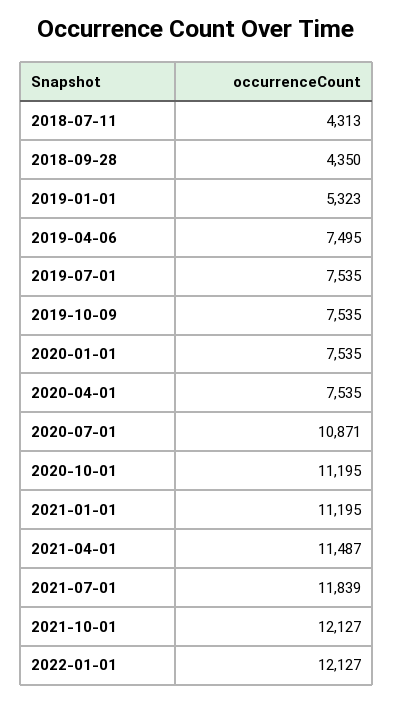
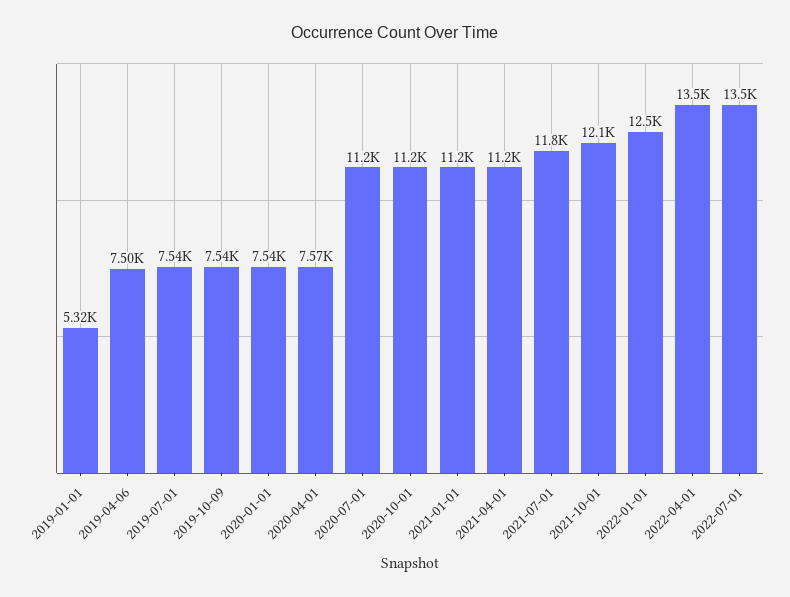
2018-07-11: 4313 -> none
2018-09-28: 4350 -> none
2020-04-01: 7535 -> 7570
2020-07-01: 10871 -> 11200
2021-04-01: 11487 -> 11200
2022-01-01: 12127 -> 12500
2022-04-01: none -> 13500
2022-07-01: none -> 13500

